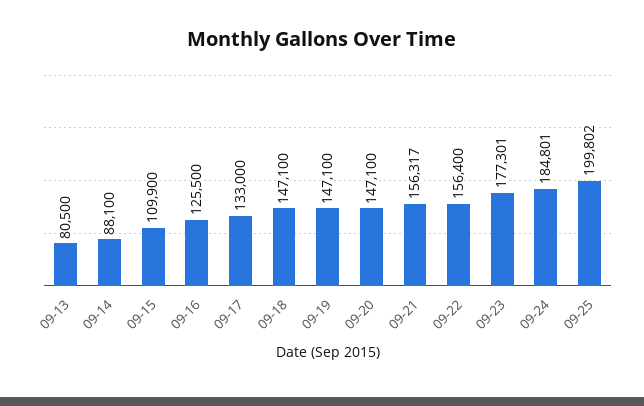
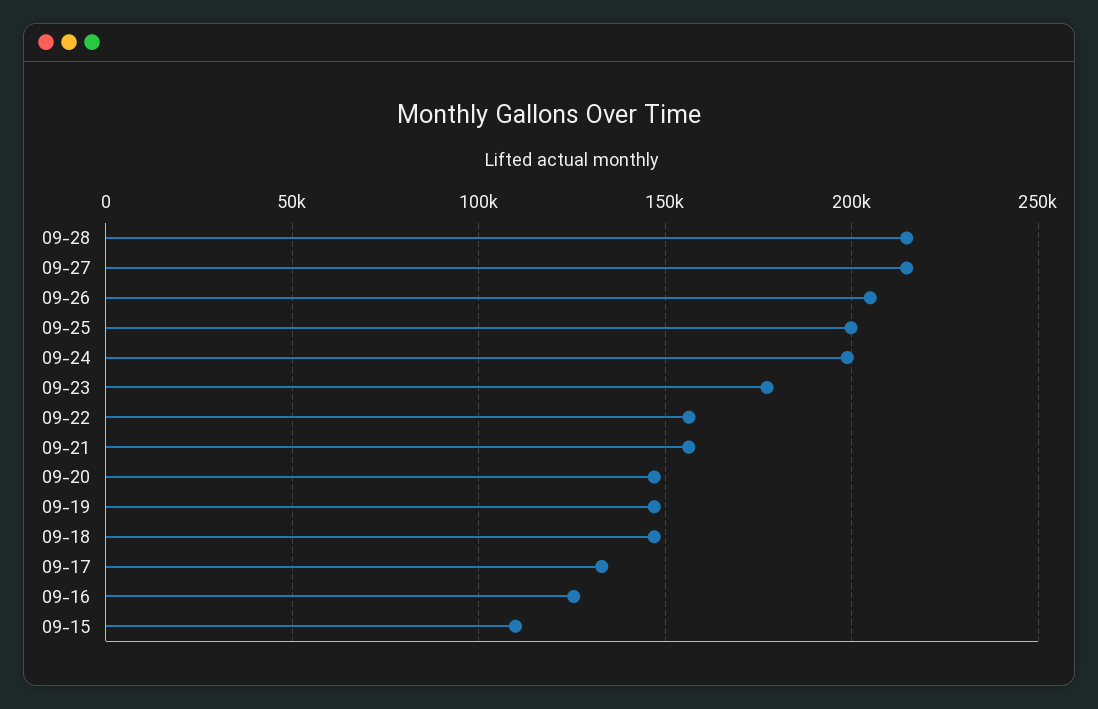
09-13: 80500 -> none
09-14: 88100 -> none
09-24: 184801 -> 200000
09-28: none -> 215000
09-27: none -> 215000
09-26: none -> 205000

